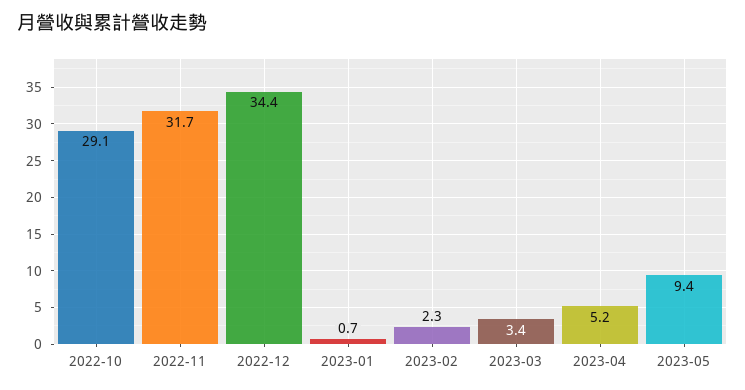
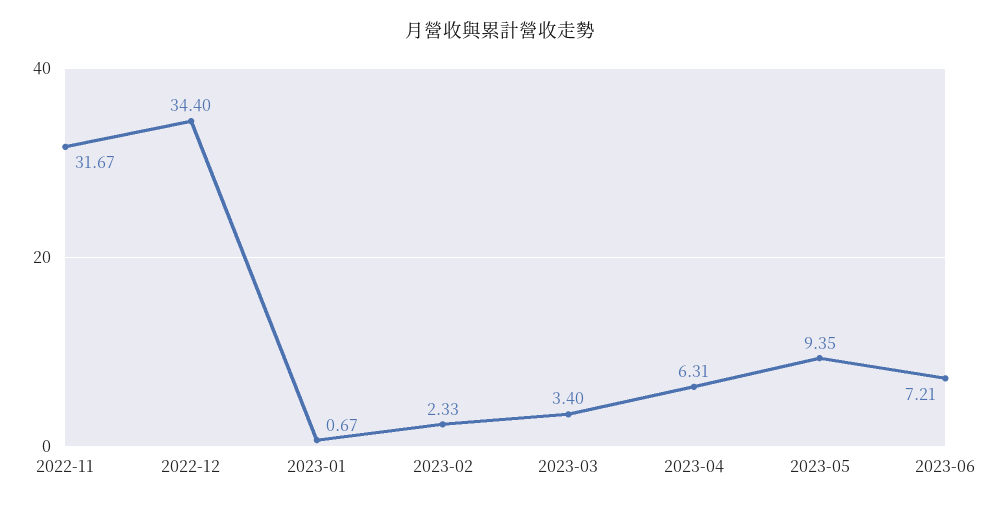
2022-10: 29.1 -> none
2023-04: 5.2 -> 6.31
2023-06: none -> 7.21

